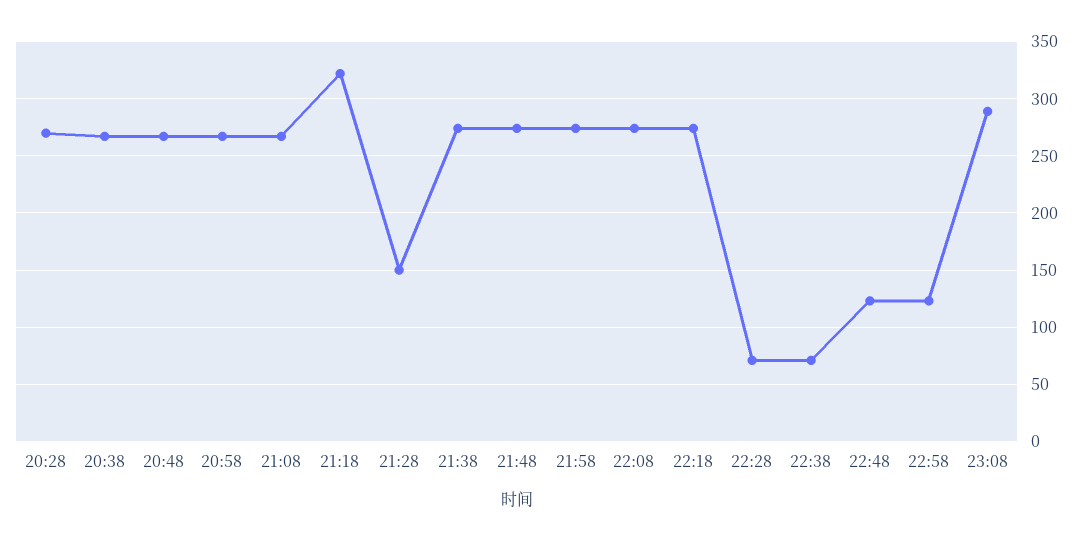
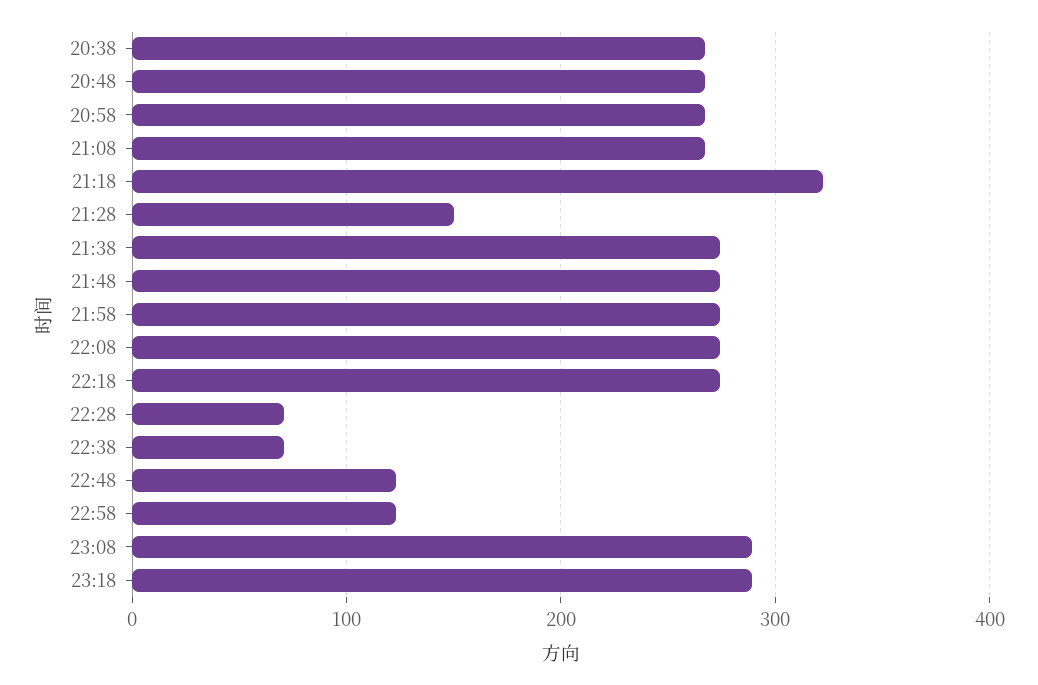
20:28: 270 -> none
23:18: none -> 290

